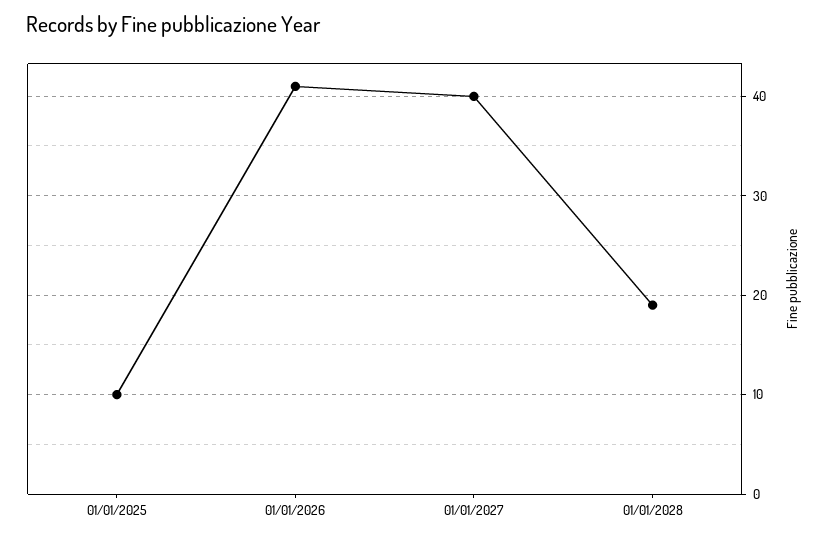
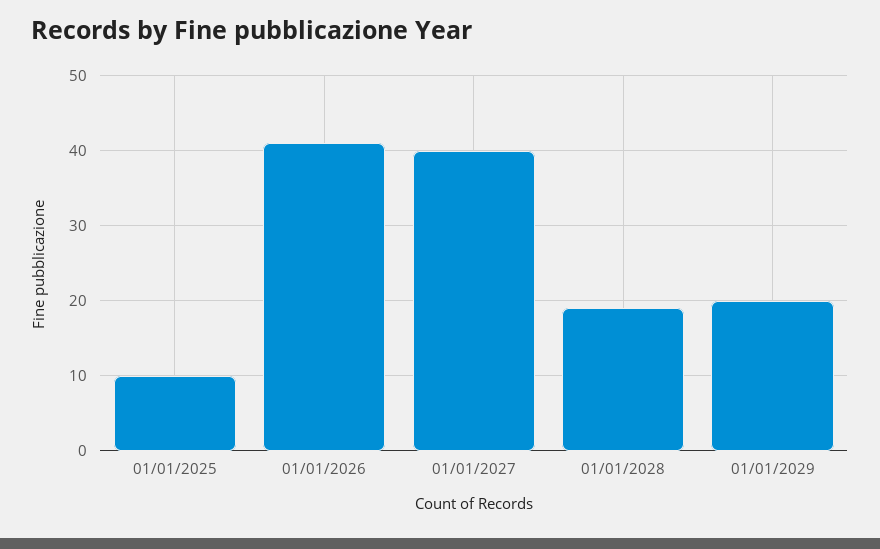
01/01/2029: none -> 20

